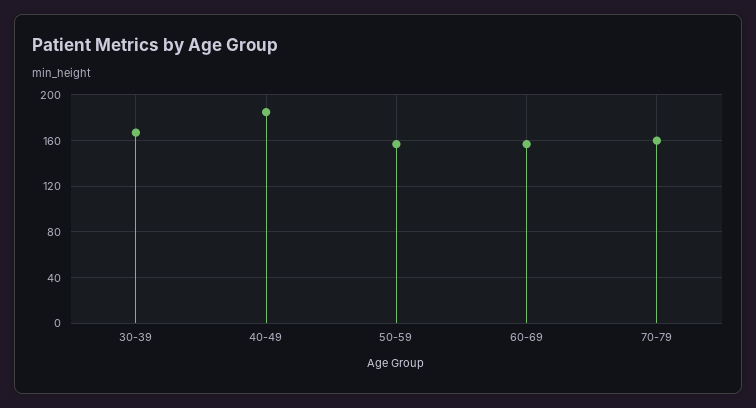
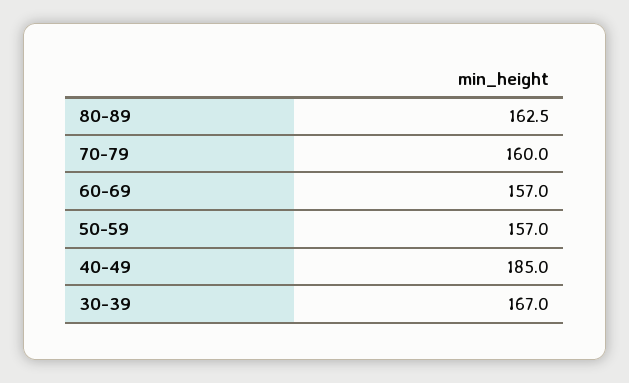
80-89: none -> 162.5

